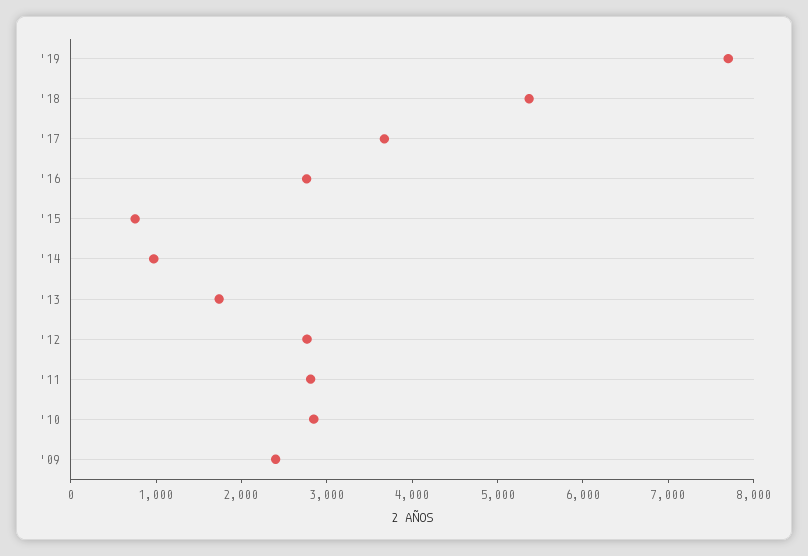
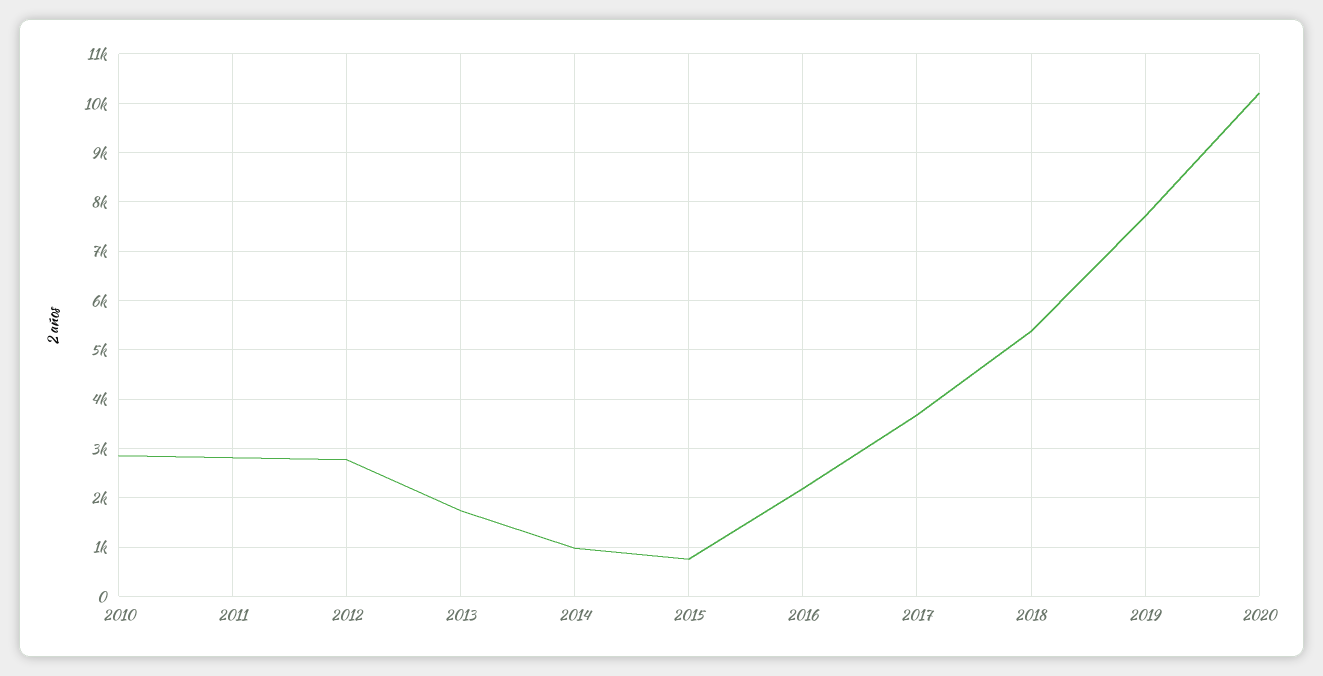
'16: 2800 -> 2200
'09: 2400 -> none
2020: none -> 10200

